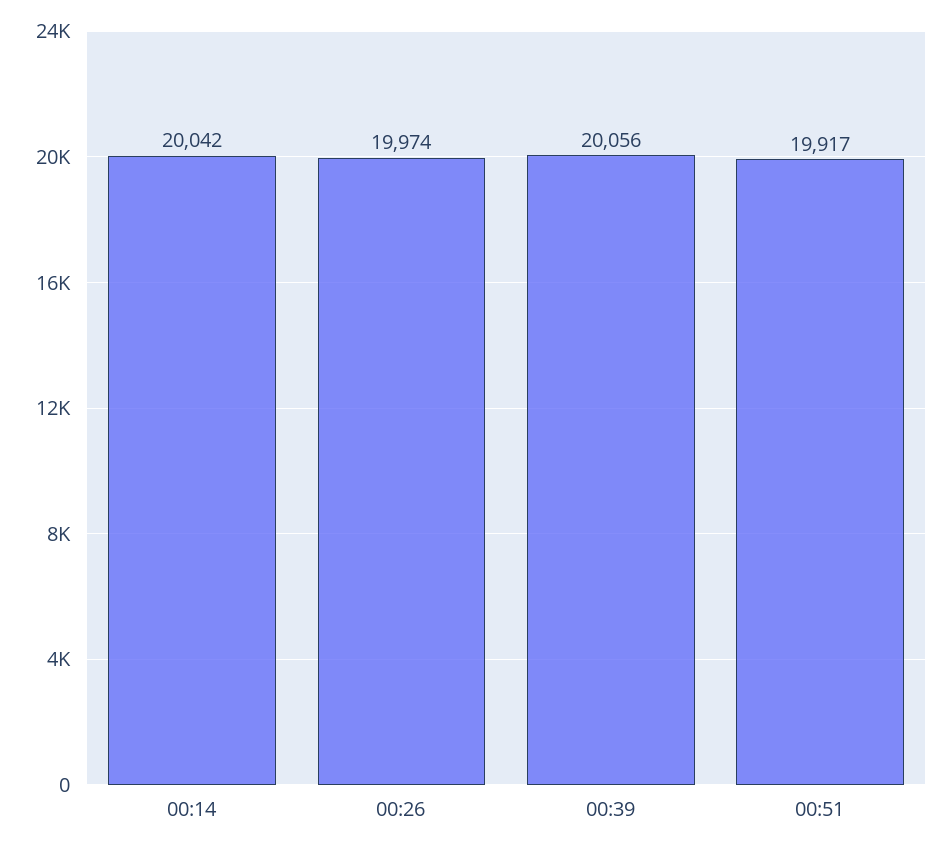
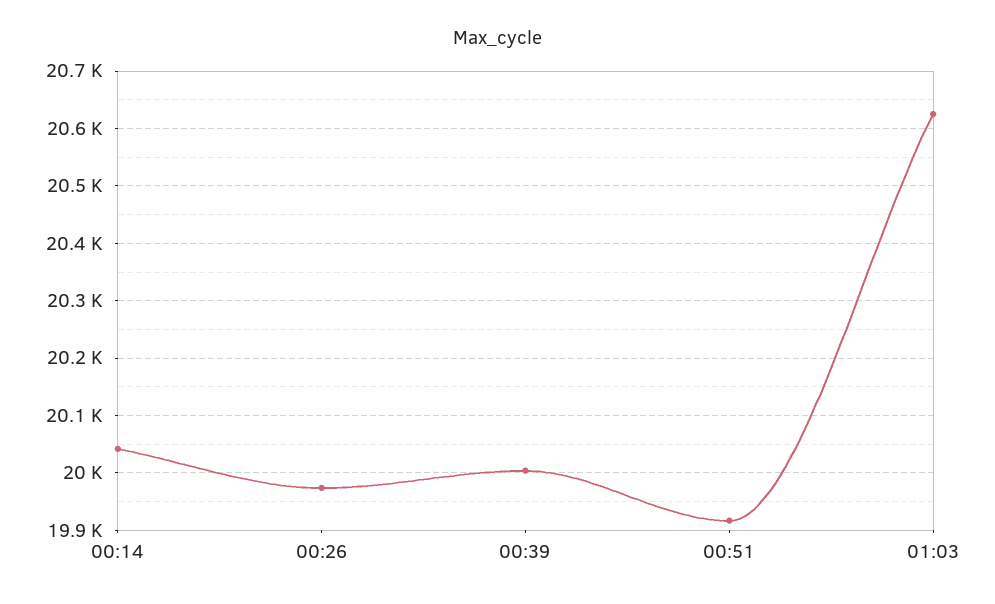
00:39: 20056 -> 20000
01:03: none -> 20620

